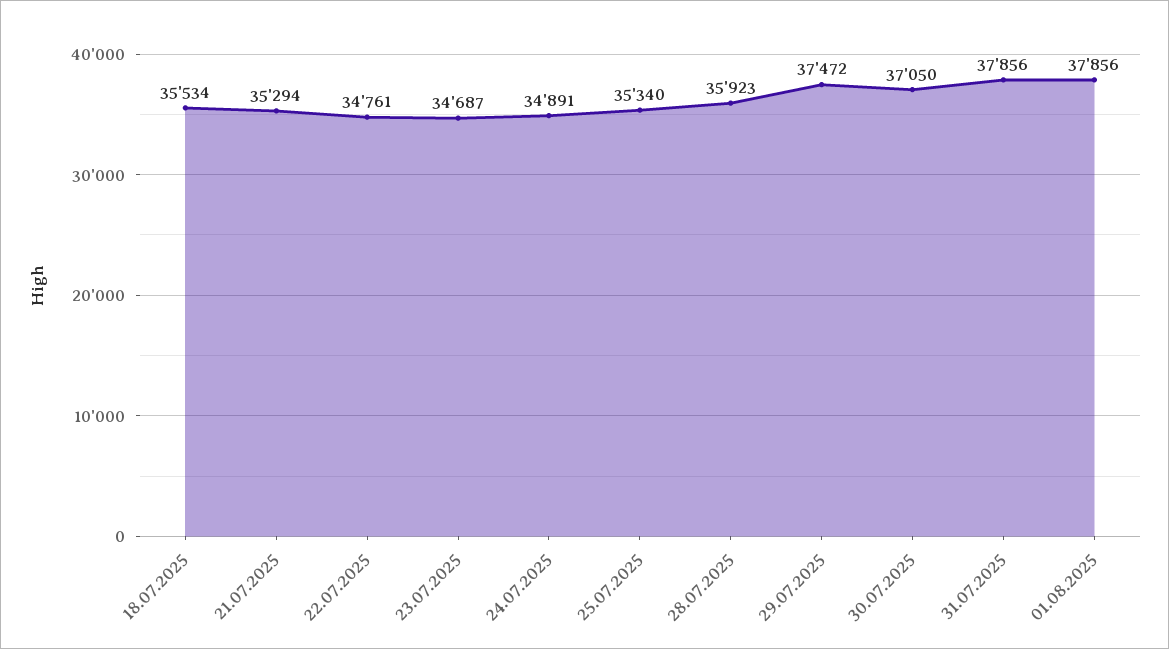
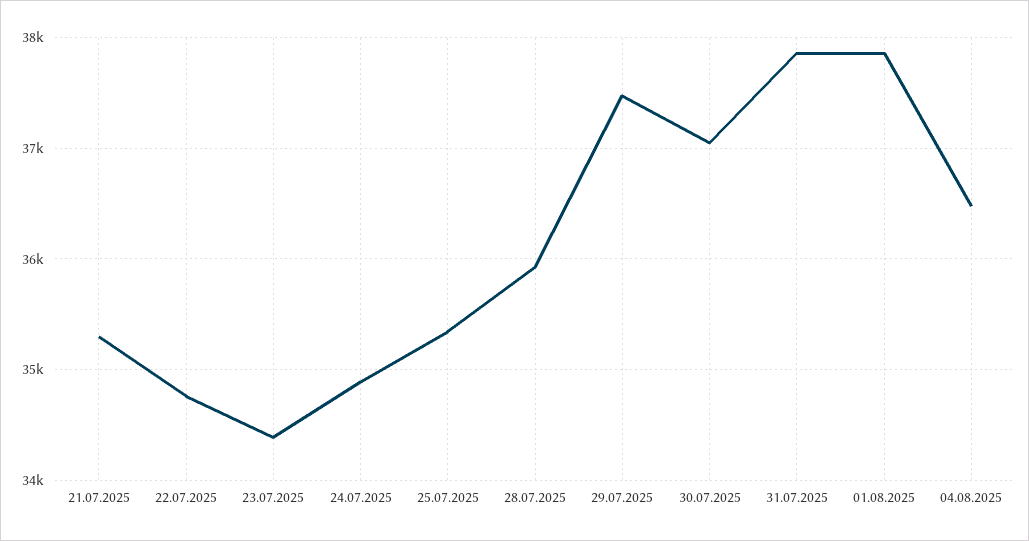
18.07.2025: 35534 -> none
23.07.2025: 34687 -> 34400
04.08.2025: none -> 36500

